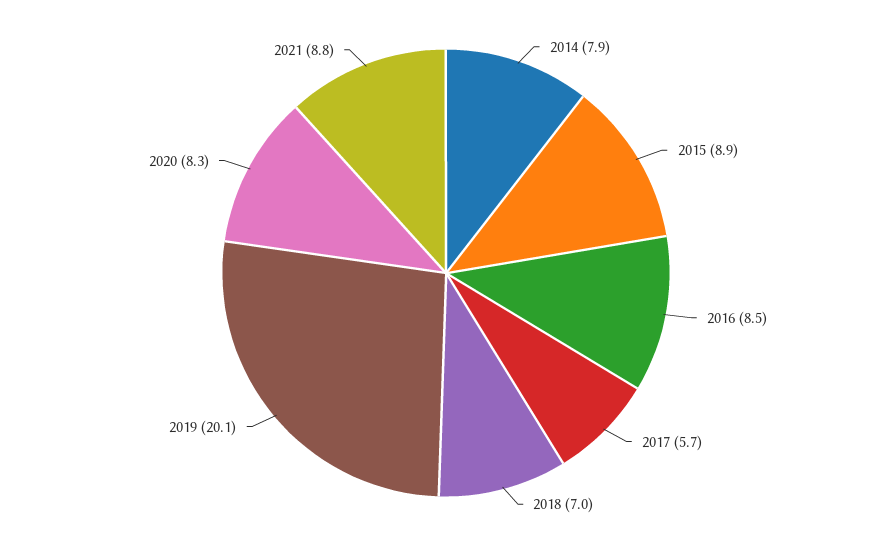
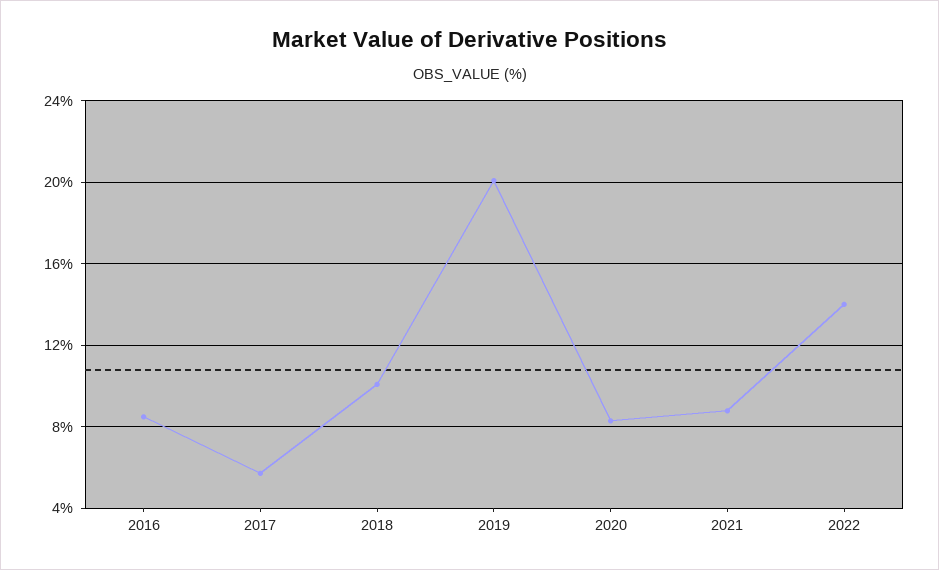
2014: 7.9 -> none
2015: 8.9 -> none
2018: 7 -> 10
2022: none -> 14

